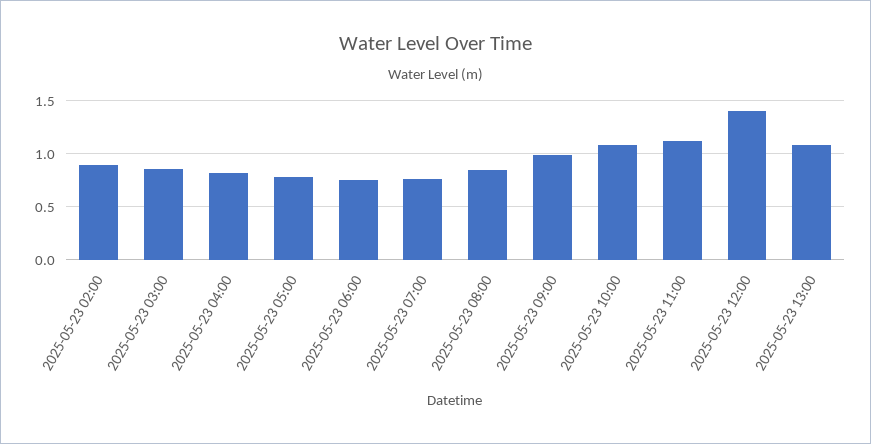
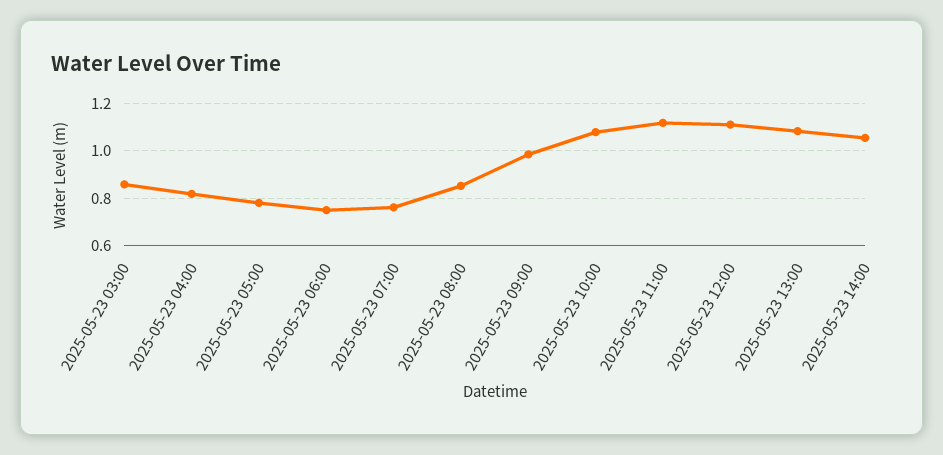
2025-05-23 02:00: 0.9 -> none
2025-05-23 12:00: 1.4 -> 1.1
2025-05-23 14:00: none -> 1.05

